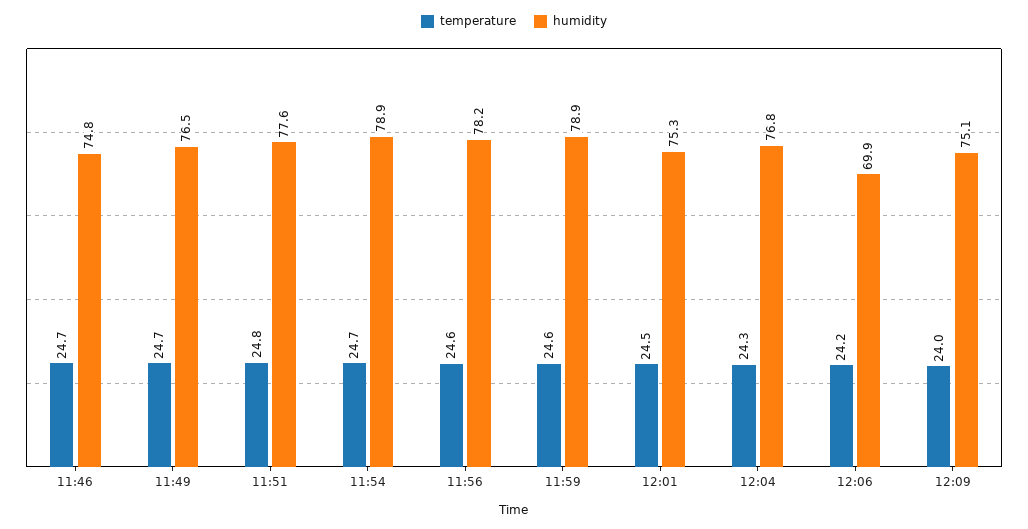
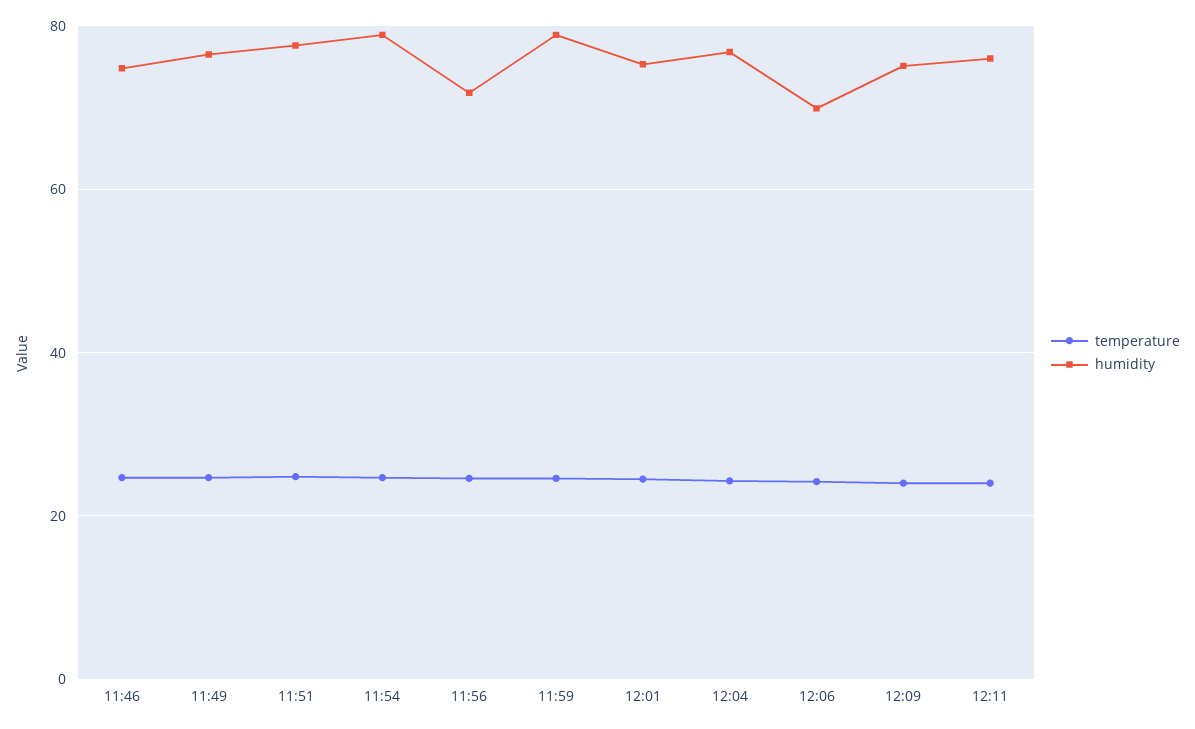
humidity, 11:56: 78.2 -> 72
temperature, 12:11: none -> 24
humidity, 12:11: none -> 76

